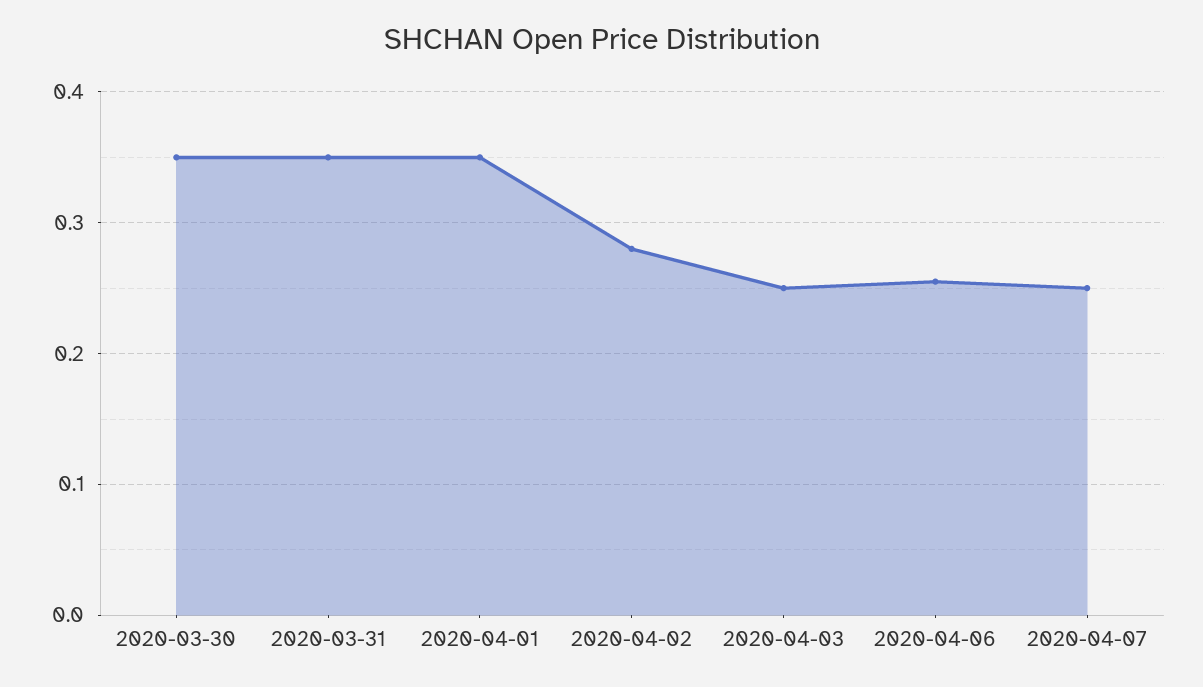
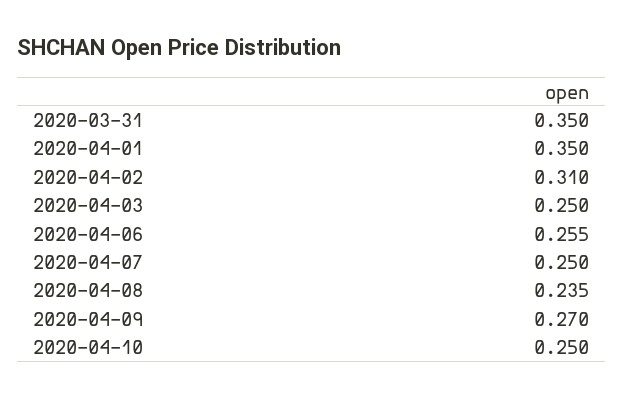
2020-03-30: 0.35 -> none
2020-04-02: 0.28 -> 0.31
2020-04-08: none -> 0.235
2020-04-09: none -> 0.27
2020-04-10: none -> 0.25

